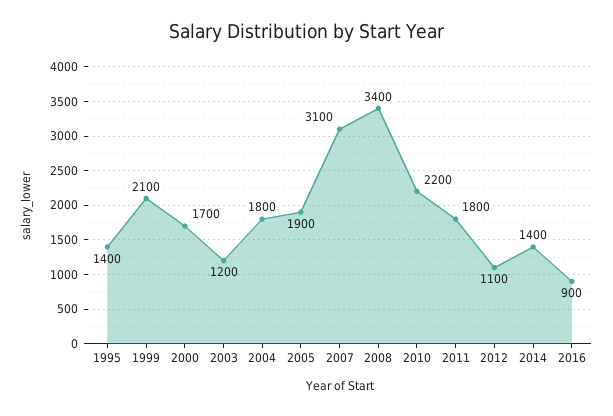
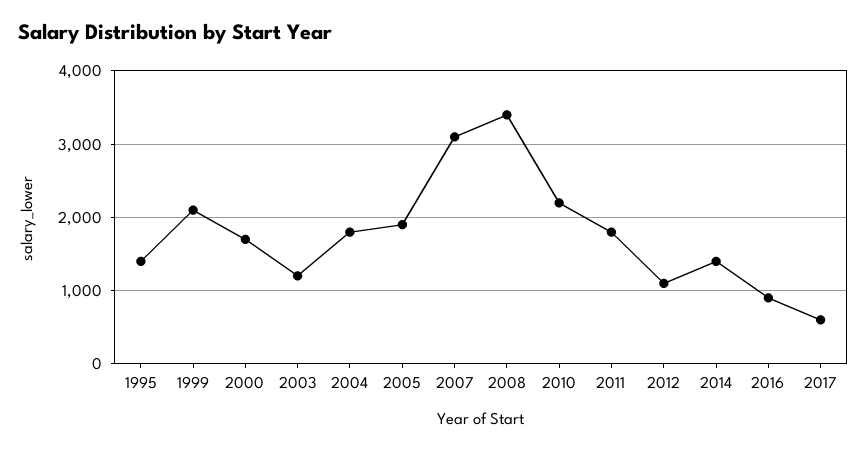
2017: none -> 600

